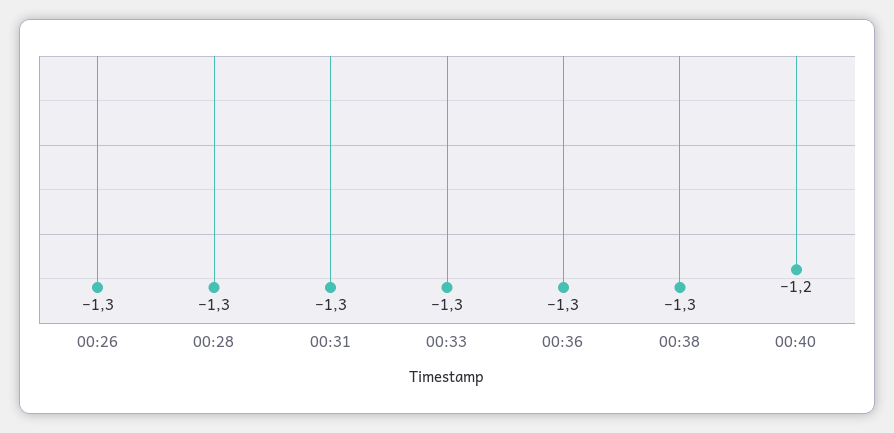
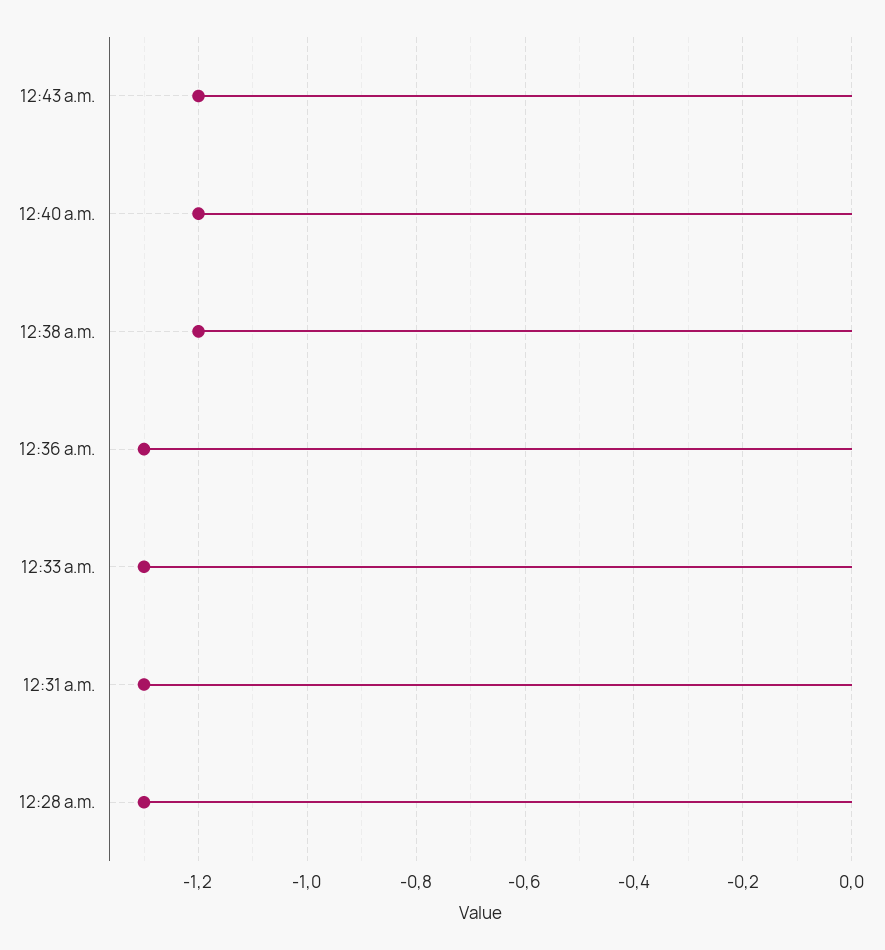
00:26: -1.3 -> none
00:38: -1.3 -> -1.2
12:43 a.m.: none -> -1.2

